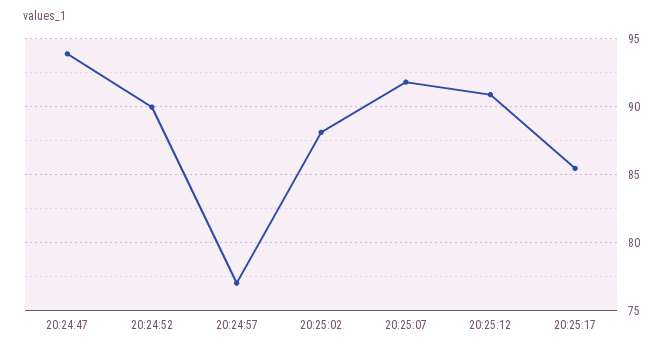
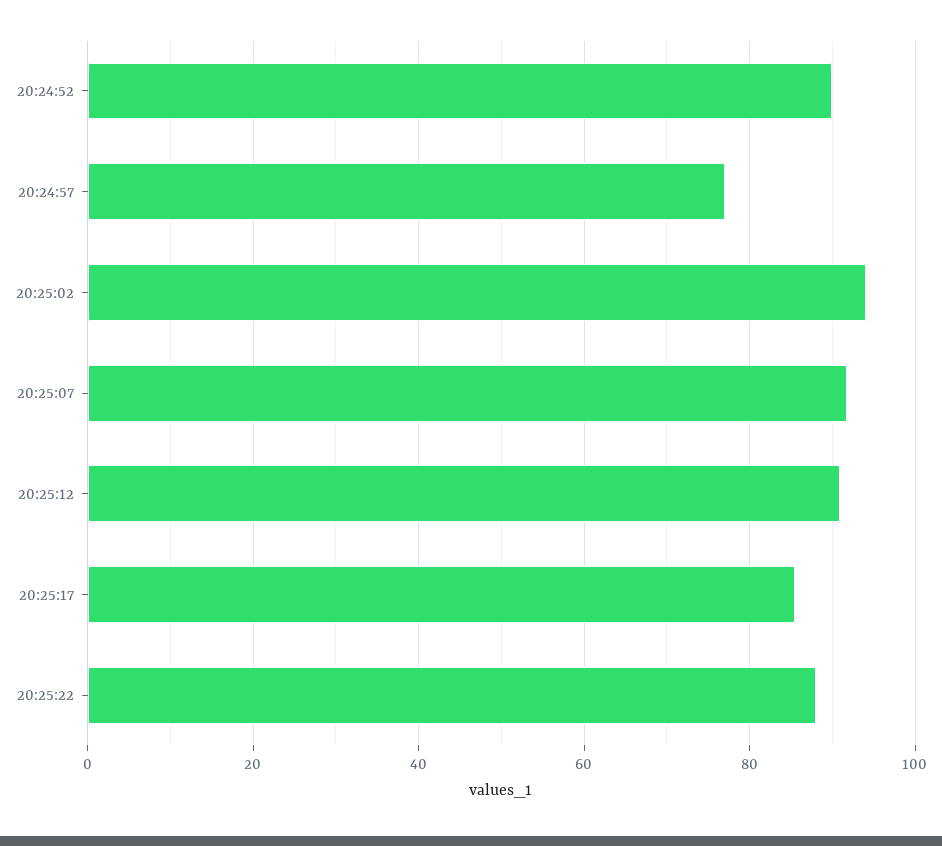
20:24:47: 94 -> none
20:25:02: 88 -> 94
20:25:22: none -> 88

